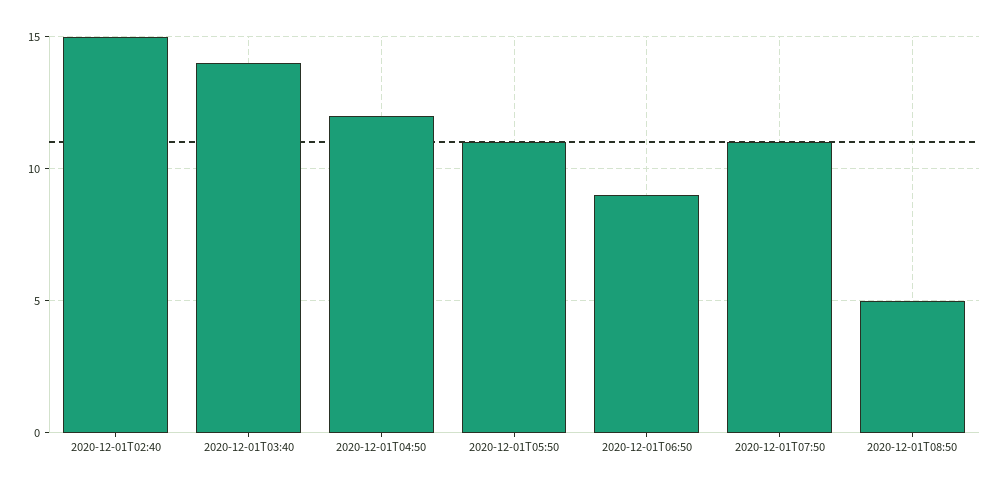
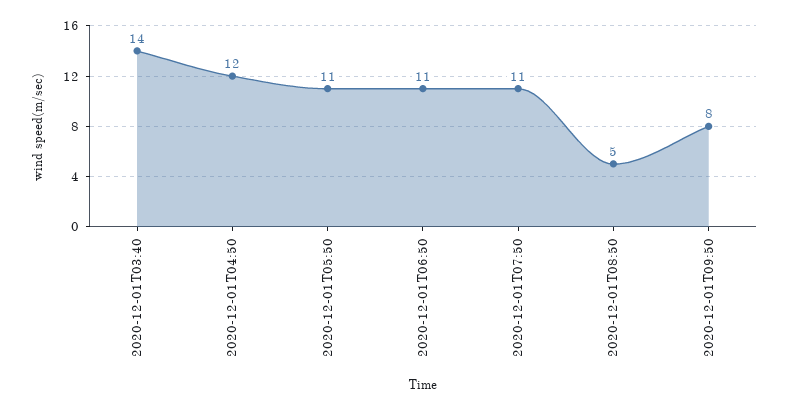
2020-12-01T02:40: 15 -> none
2020-12-01T06:50: 9 -> 11
2020-12-01T09:50: none -> 8

